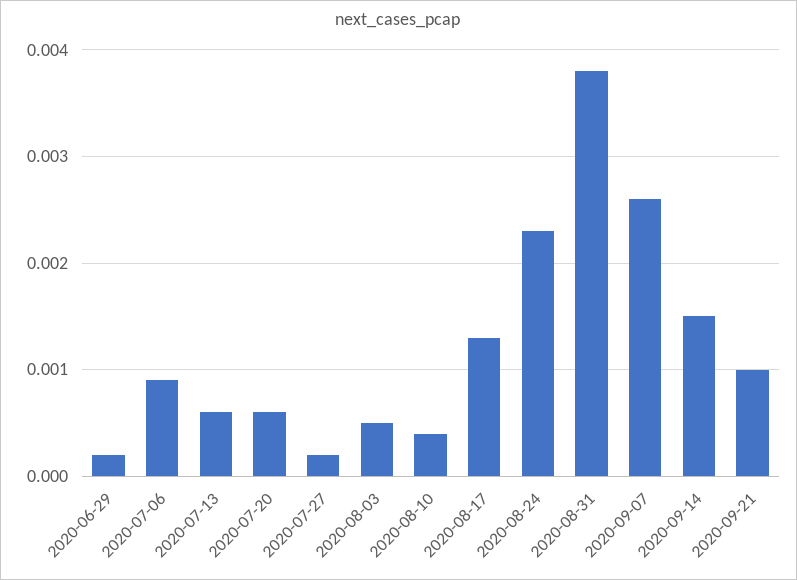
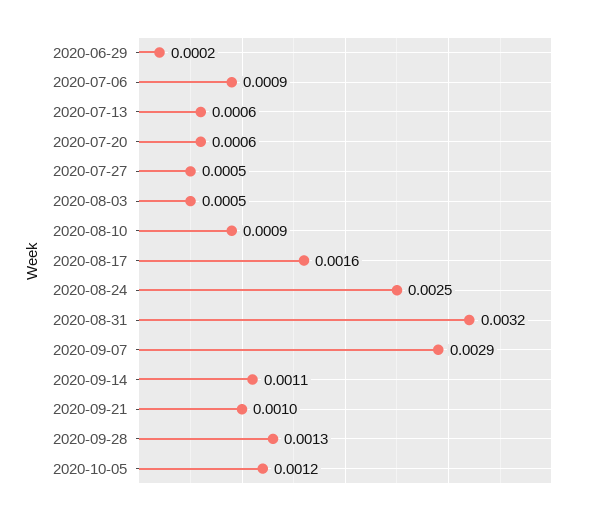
2020-07-27: 0.0002 -> 0.0005
2020-08-10: 0.0004 -> 0.0009
2020-08-17: 0.0013 -> 0.0016
2020-08-24: 0.0023 -> 0.0025
2020-08-31: 0.0038 -> 0.0032
2020-09-07: 0.0026 -> 0.0029
2020-09-14: 0.0015 -> 0.0011
2020-09-28: none -> 0.0013
2020-10-05: none -> 0.0012

